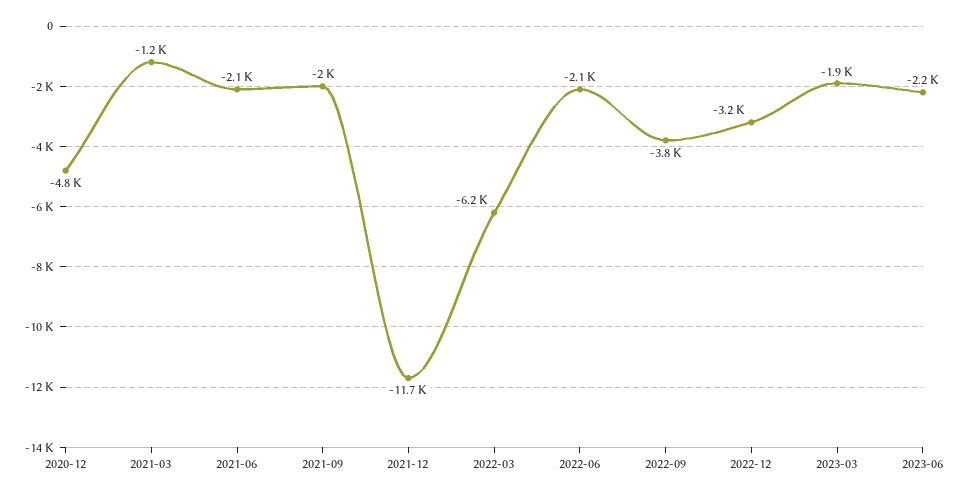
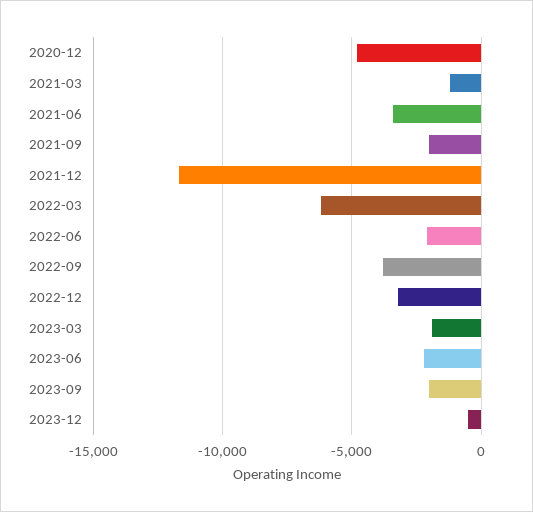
2021-06: -2100 -> -3500
2023-09: none -> -2000
2023-12: none -> -500

